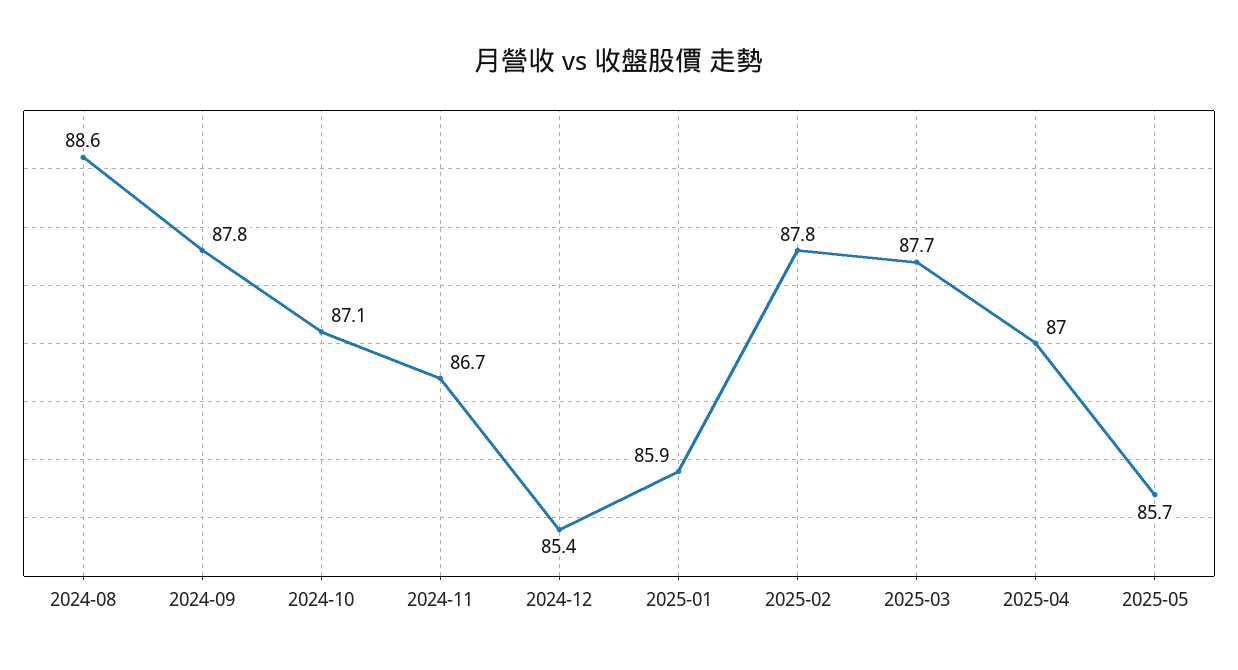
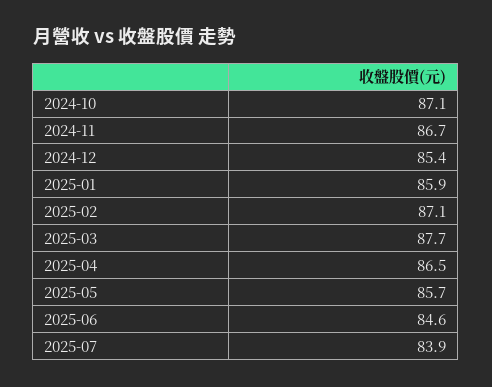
2024-08: 88.6 -> none
2024-09: 87.8 -> none
2025-02: 87.8 -> 87.1
2025-04: 87 -> 86.5
2025-06: none -> 84.6
2025-07: none -> 83.9

